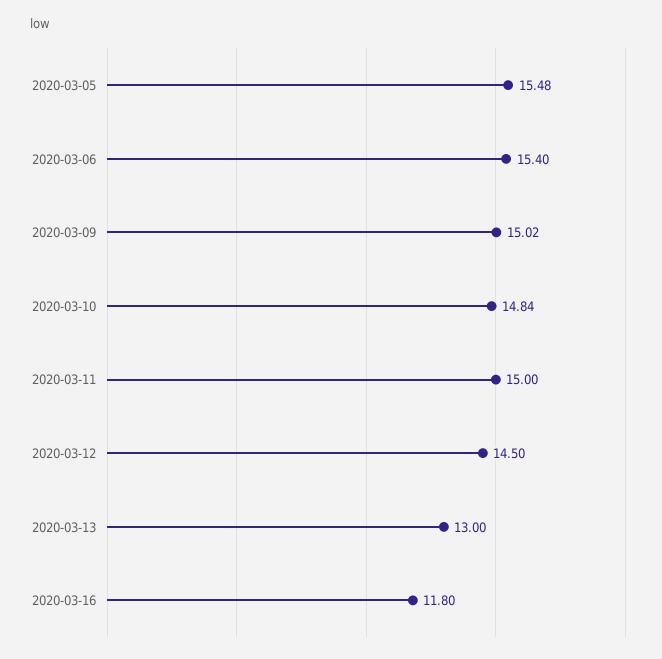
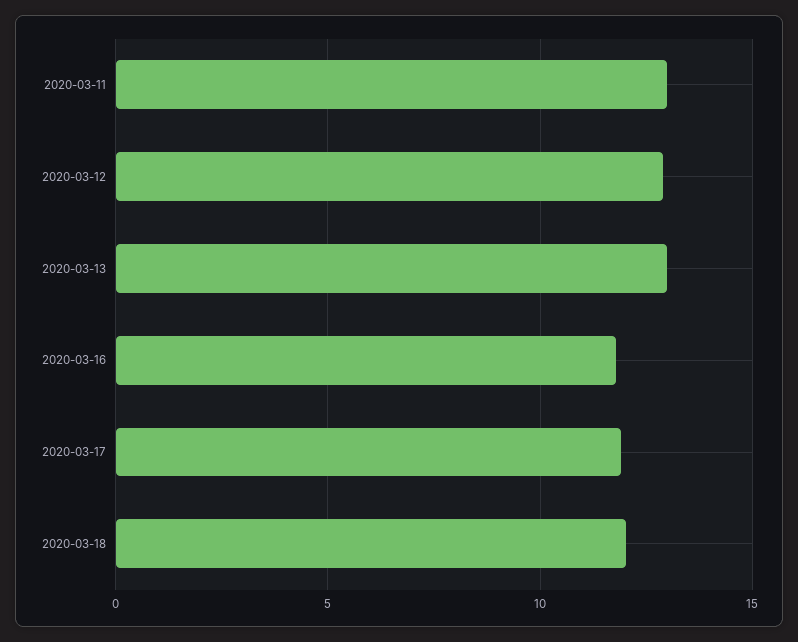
2020-03-05: 15.48 -> none
2020-03-06: 15.4 -> none
2020-03-09: 15.02 -> none
2020-03-10: 14.84 -> none
2020-03-11: 15 -> 13
2020-03-12: 14.5 -> 13
2020-03-17: none -> 12
2020-03-18: none -> 12

